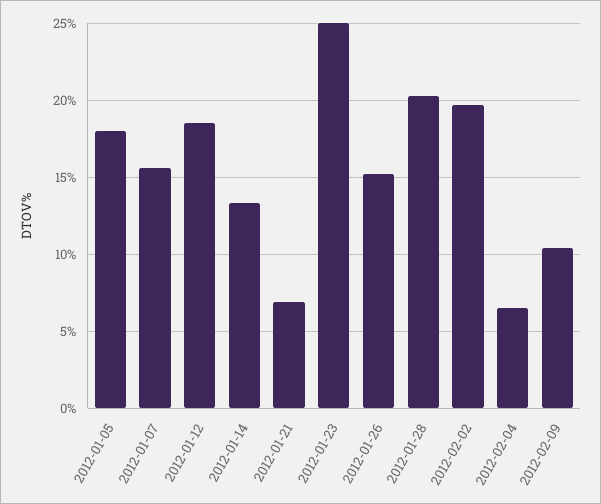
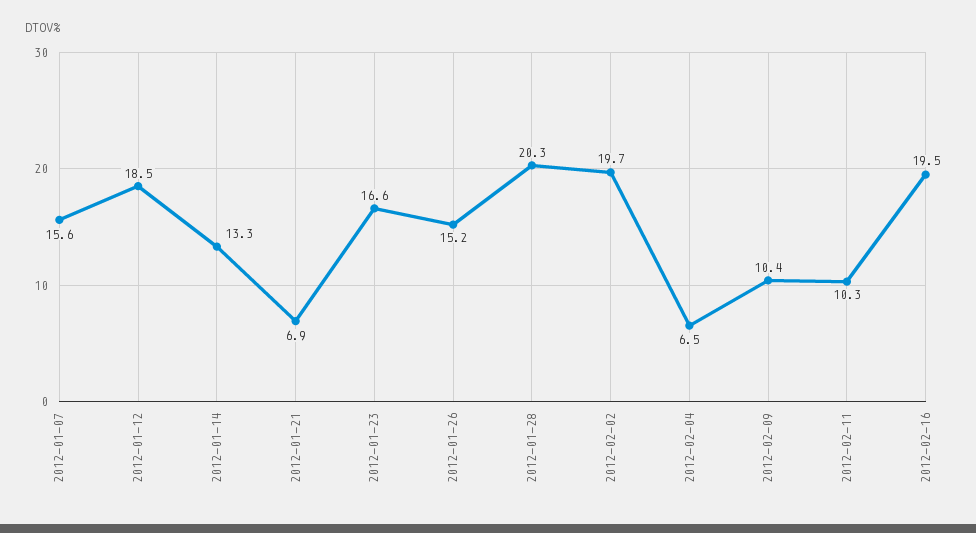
2012-01-05: 18 -> none
2012-01-23: 25 -> 16.6
2012-02-11: none -> 10.3
2012-02-16: none -> 19.5

